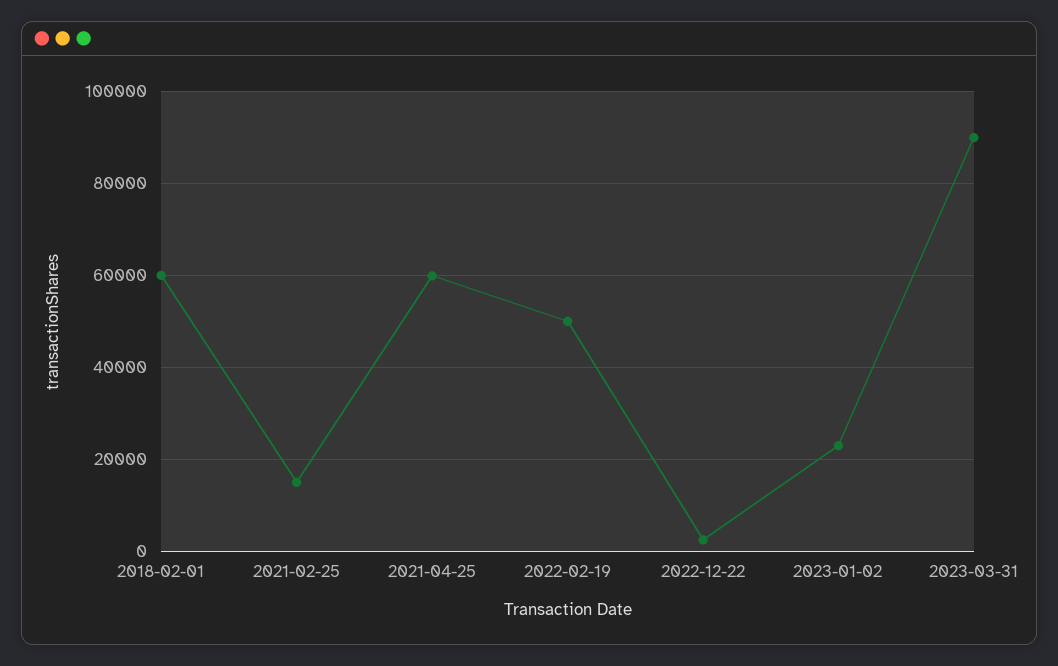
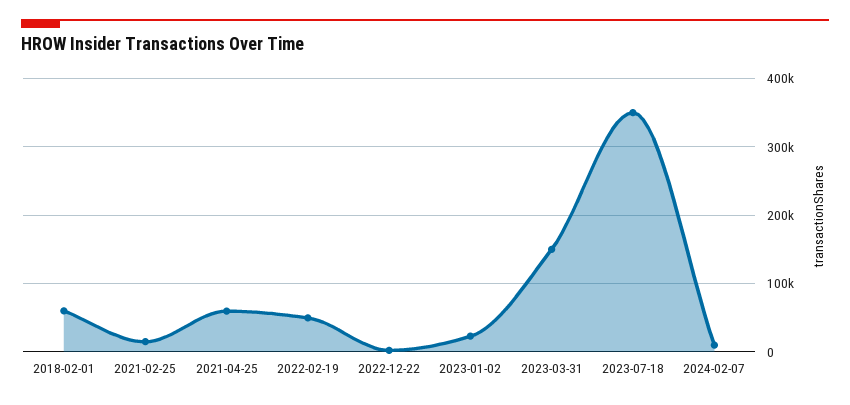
2023-03-31: 90000 -> 150000
2023-07-18: none -> 350000
2024-02-07: none -> 10000

